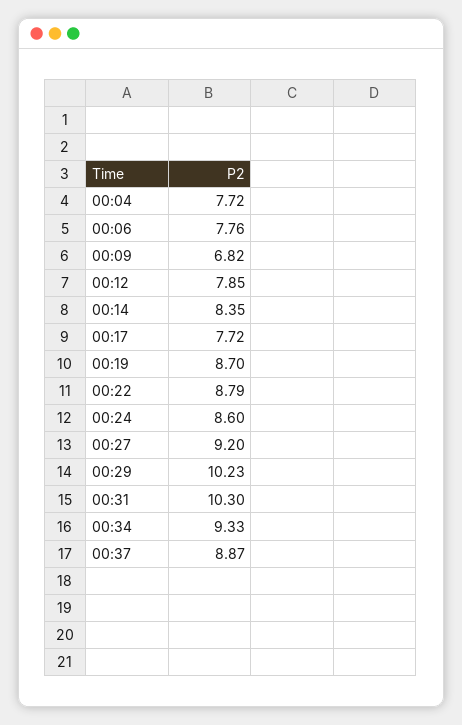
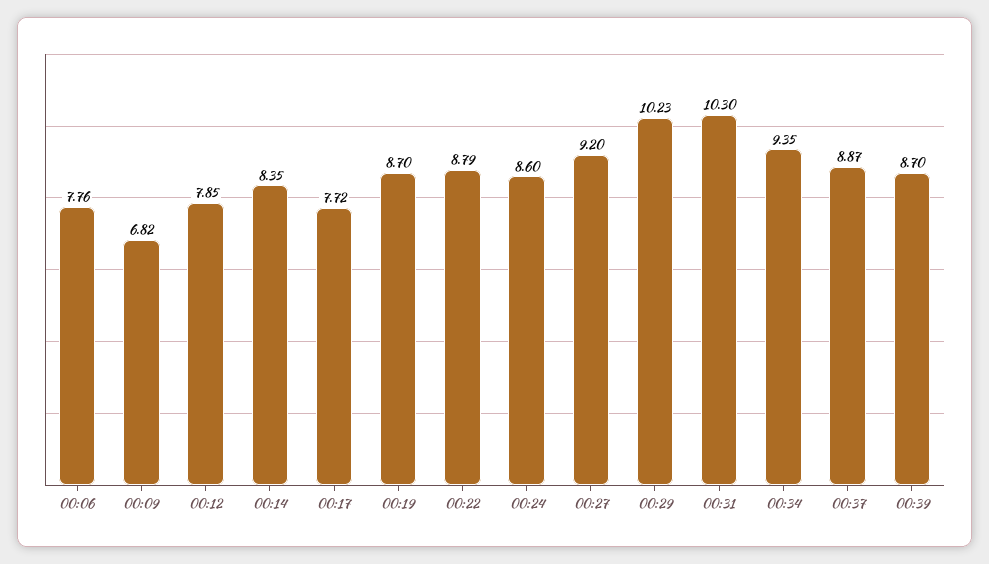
00:04: 7.72 -> none
00:34: 9.33 -> 9.35
00:39: none -> 8.7

